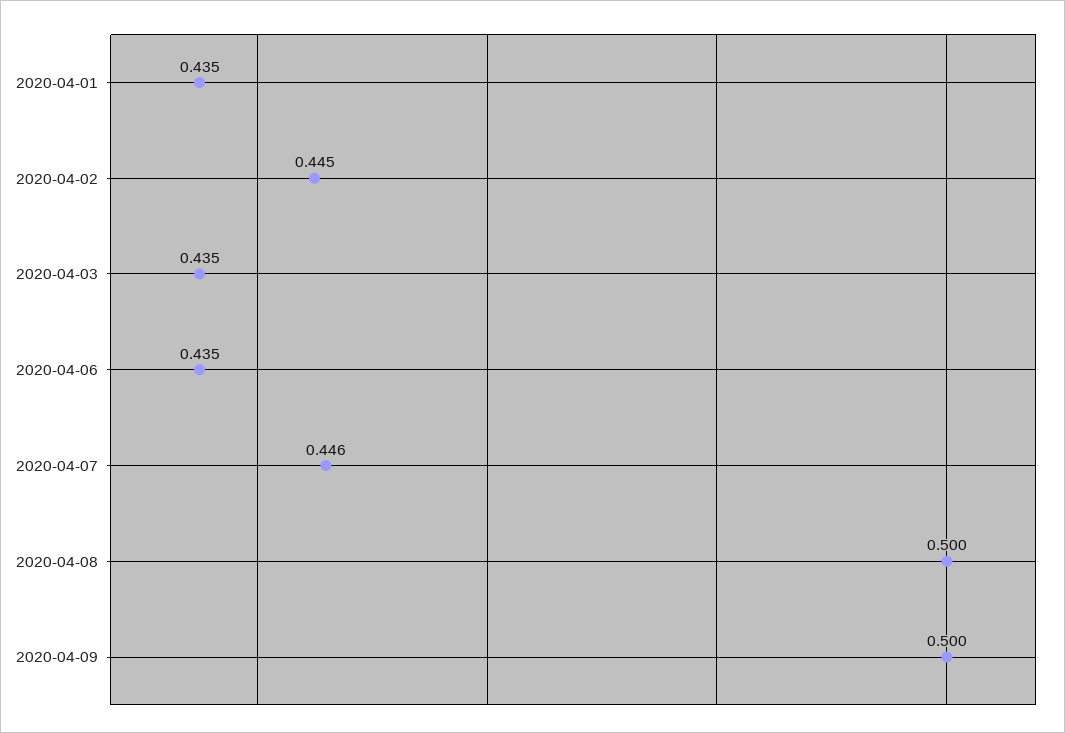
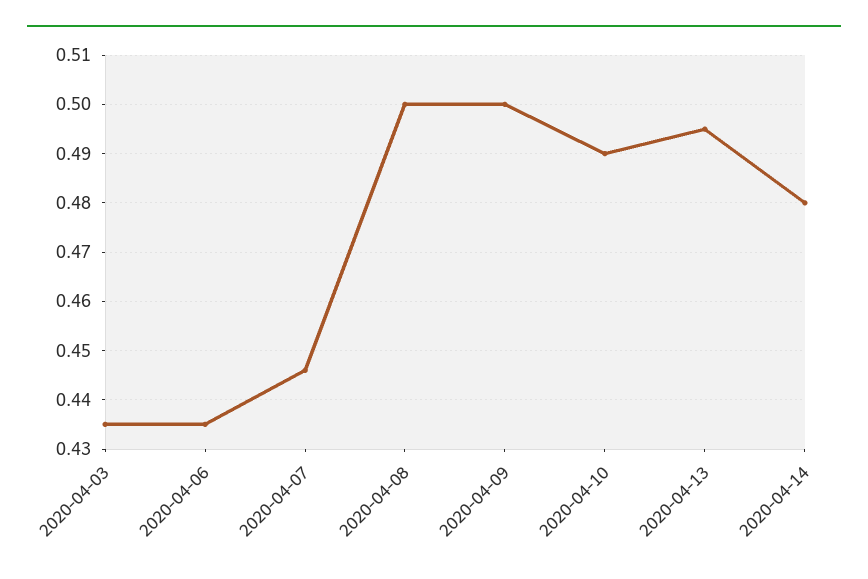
2020-04-01: 0.435 -> none
2020-04-02: 0.445 -> none
2020-04-10: none -> 0.49
2020-04-13: none -> 0.495
2020-04-14: none -> 0.48

